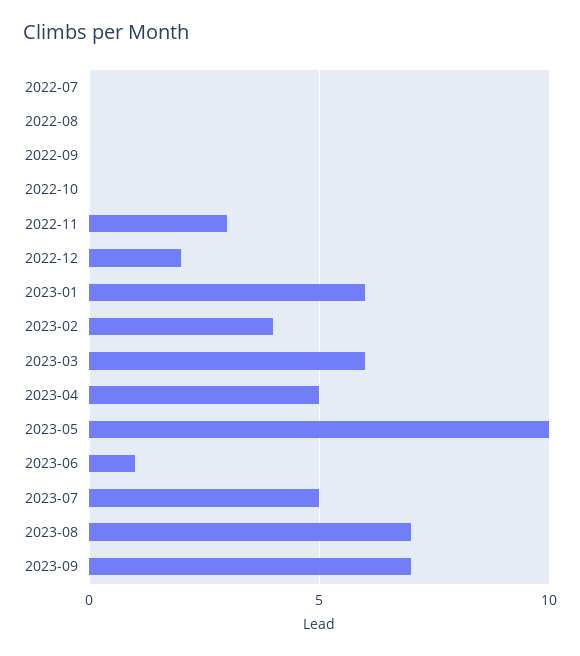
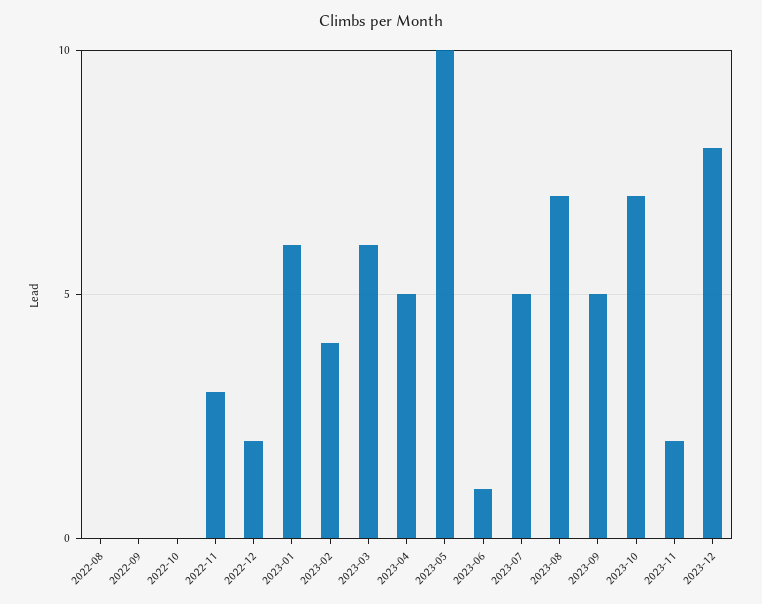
2022-07: 0 -> none
2023-09: 7 -> 5
2023-10: none -> 7
2023-11: none -> 2
2023-12: none -> 8

